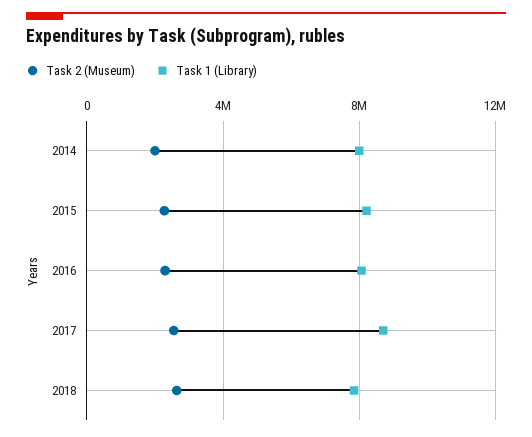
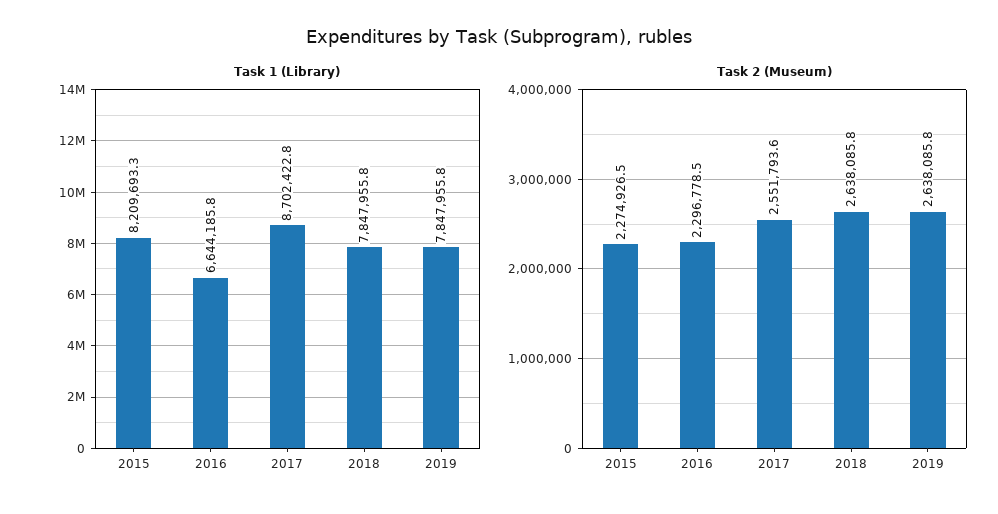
Task 2 (Museum), 2014: 2000000 -> none
Task 1 (Library), 2014: 8000000 -> none
Task 1 (Library), 2016: 8000000 -> 6644185.8
Task 1 (Library), 2019: none -> 7847955.8
Task 2 (Museum), 2019: none -> 2638085.8

